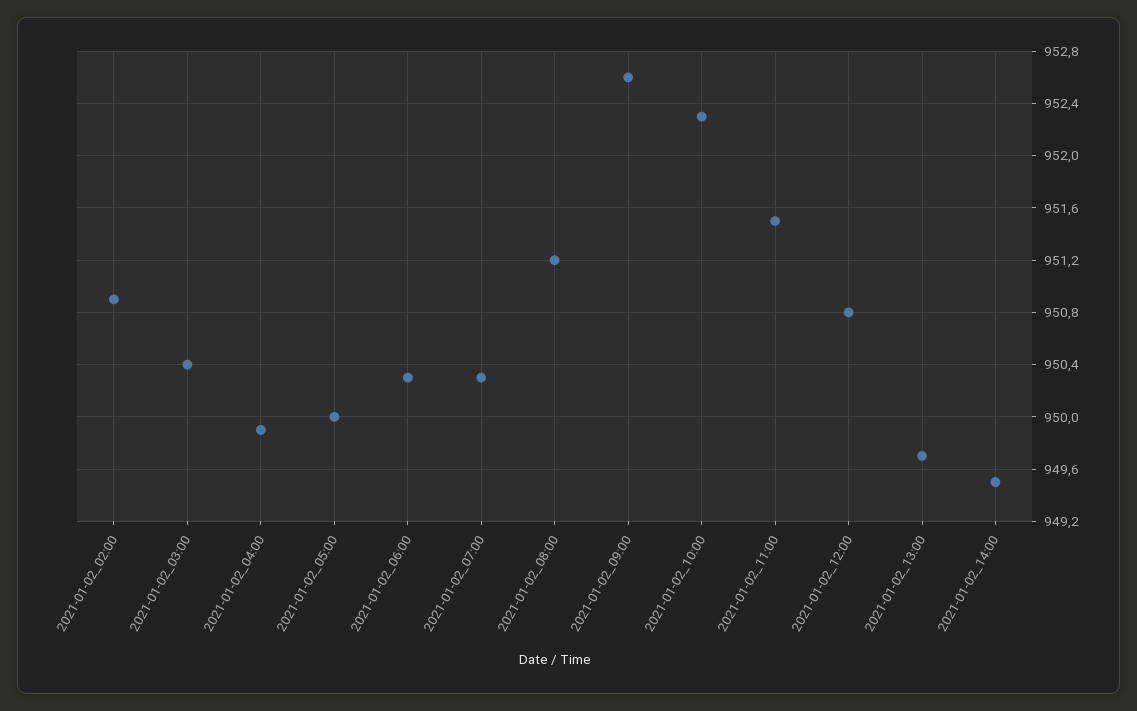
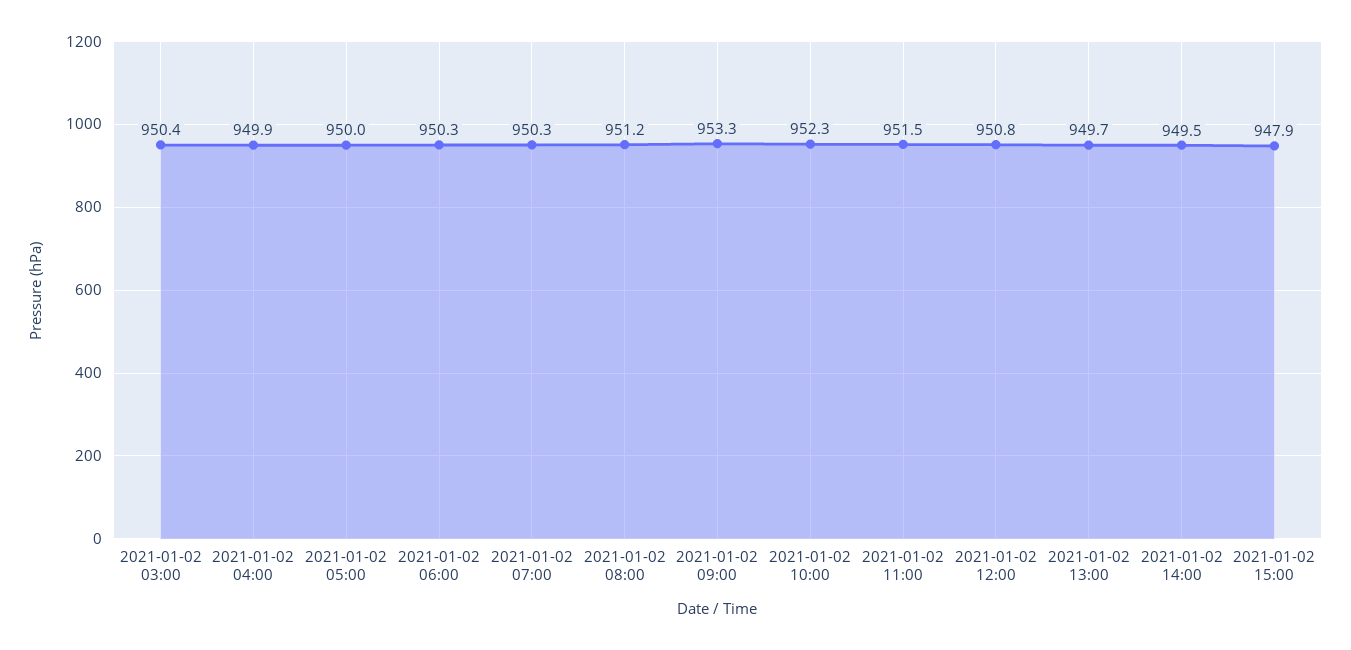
2021-01-02_02:00: 950.9 -> none
2021-01-02_09:00: 952.6 -> 953.3
2021-01-02 15:00: none -> 947.9

